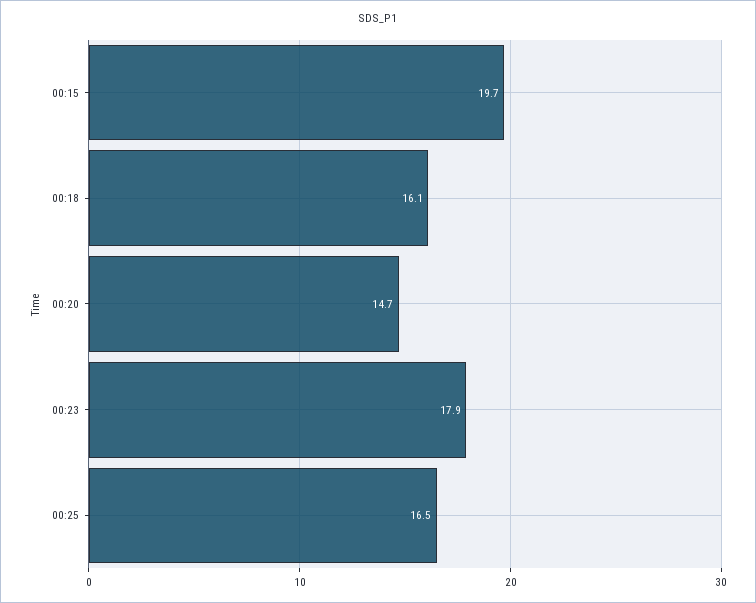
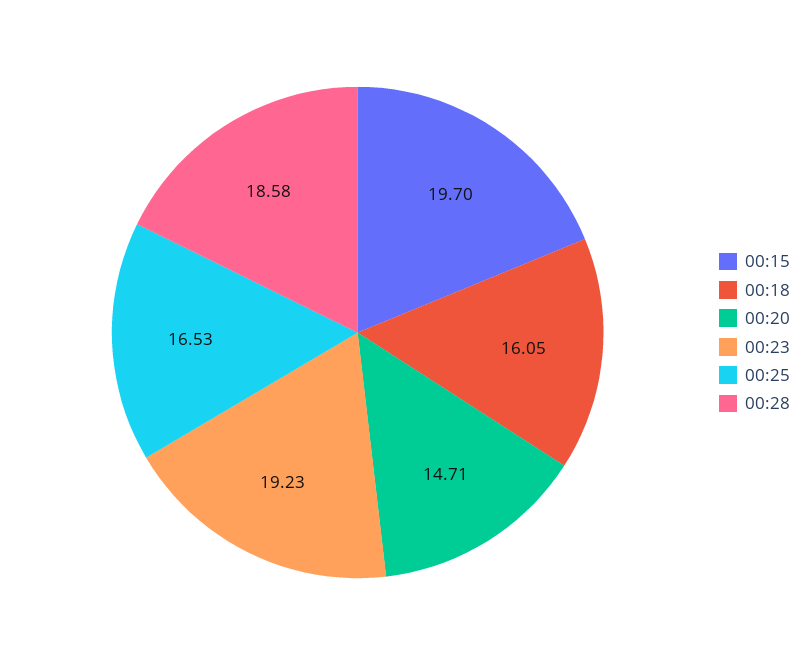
00:23: 17.9 -> 19.23
00:28: none -> 18.58

